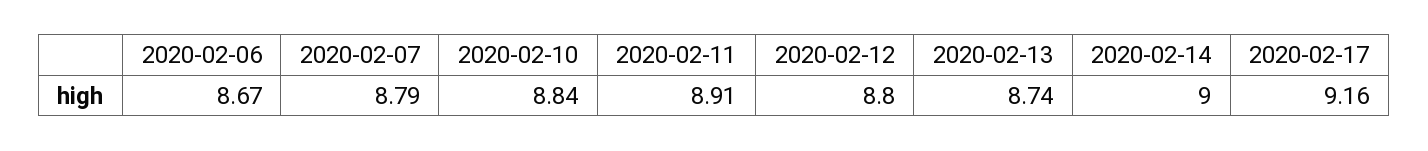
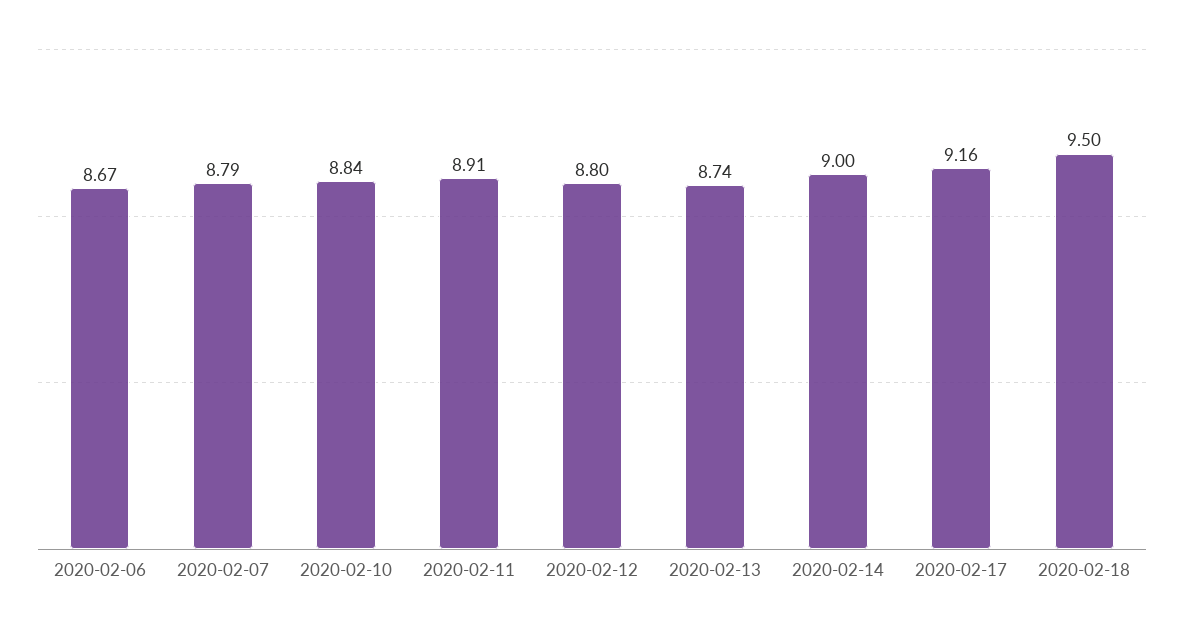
2020-02-18: none -> 9.5

